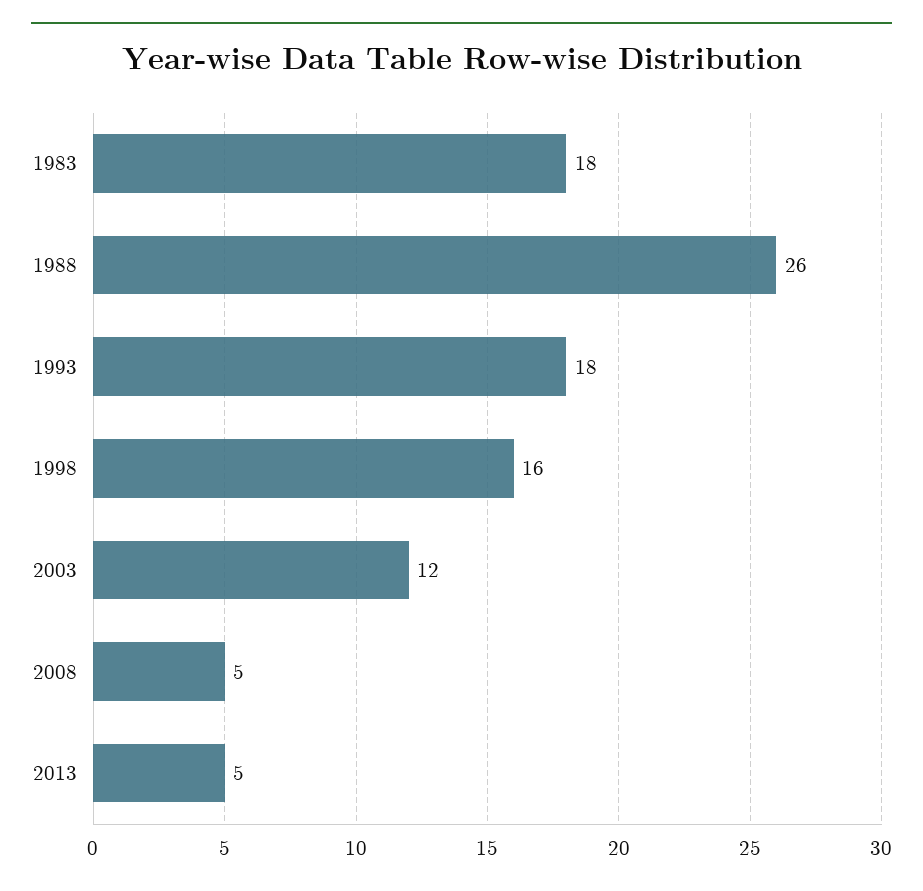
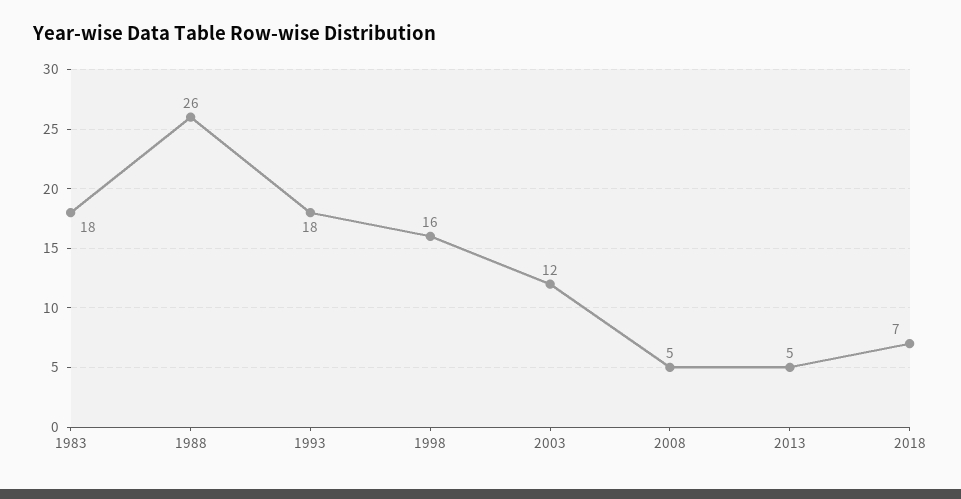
2018: none -> 7

